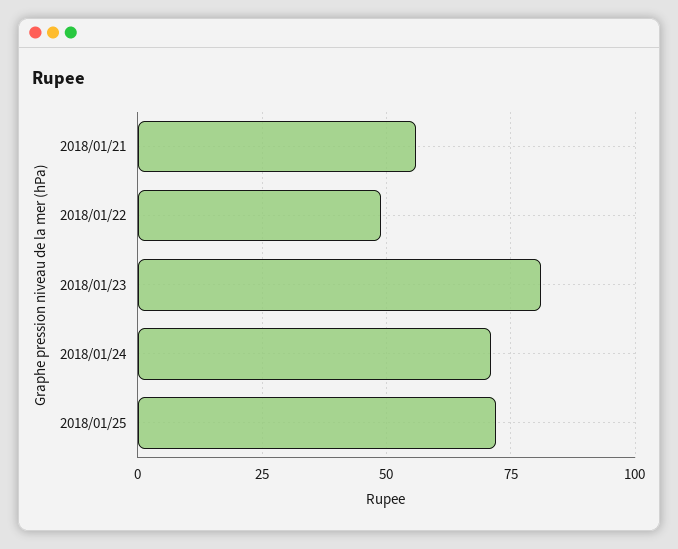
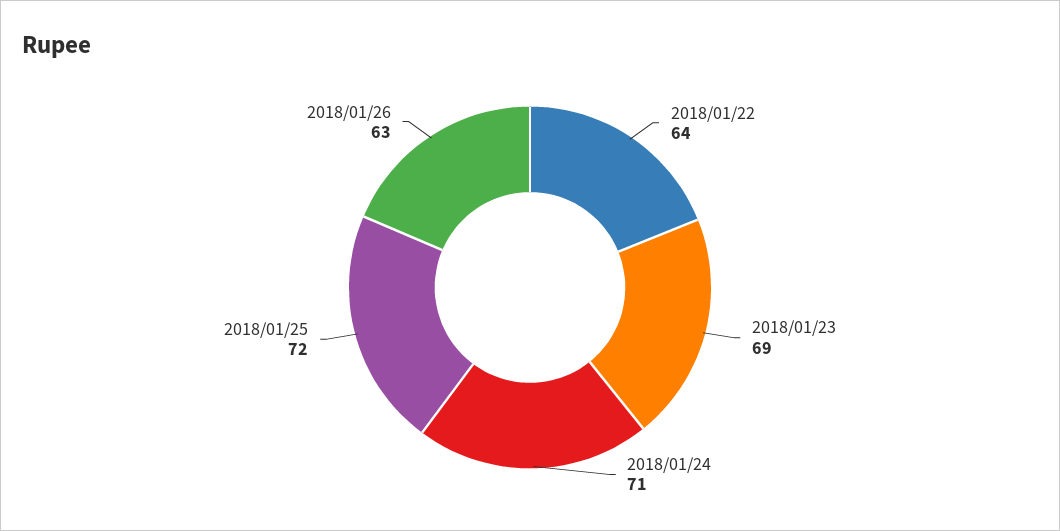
2018/01/21: 55 -> none
2018/01/22: 50 -> 64
2018/01/23: 80 -> 69
2018/01/26: none -> 63

